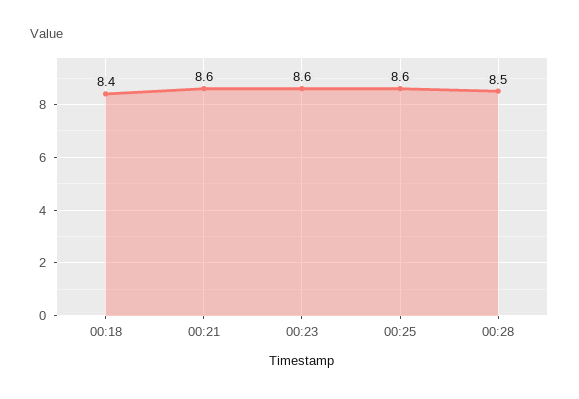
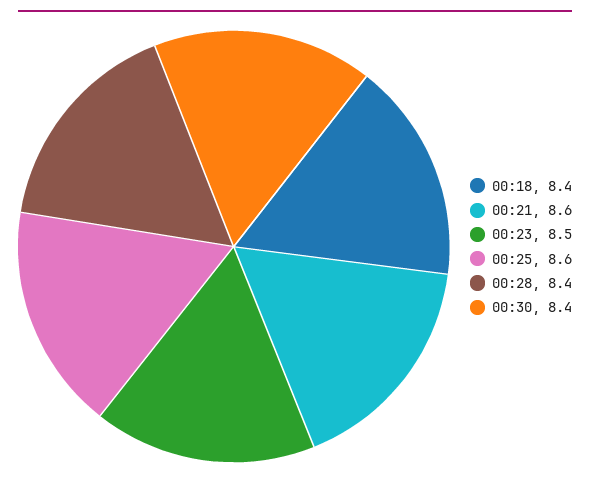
00:23: 8.6 -> 8.5
00:28: 8.5 -> 8.4
00:30: none -> 8.4

